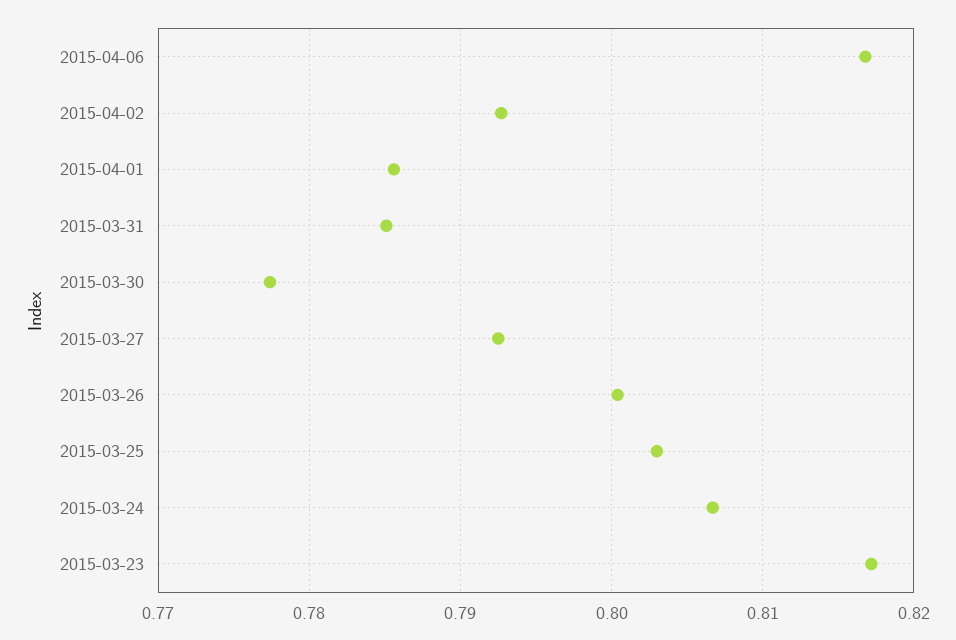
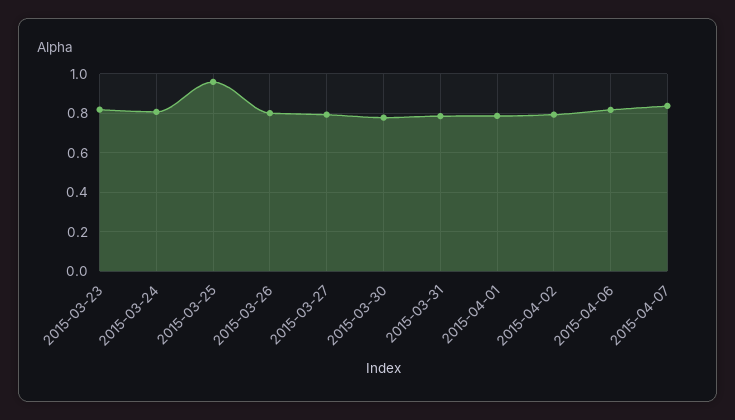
2015-03-25: 0.803 -> 0.95
2015-04-07: none -> 0.85

